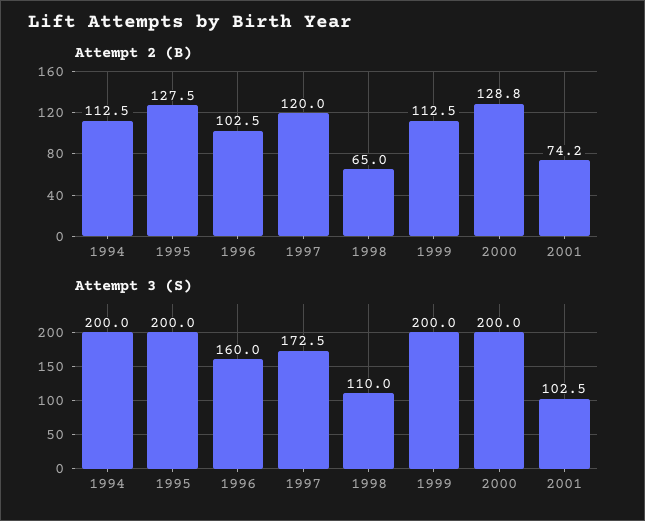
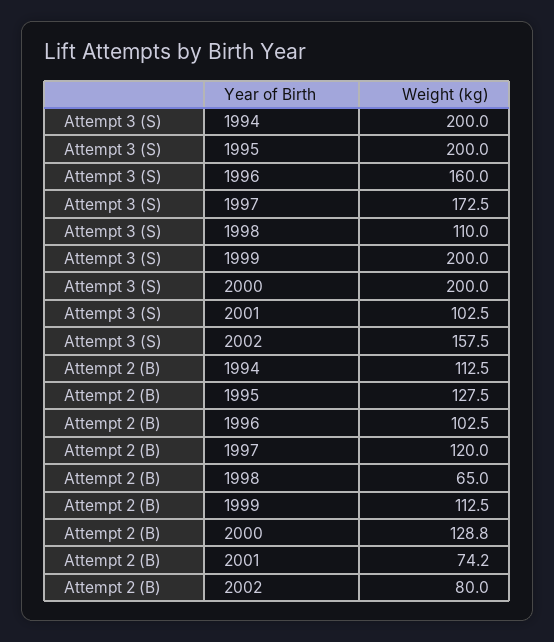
Attempt 3 (S), 2002: none -> 157.5
Attempt 2 (B), 2002: none -> 80

